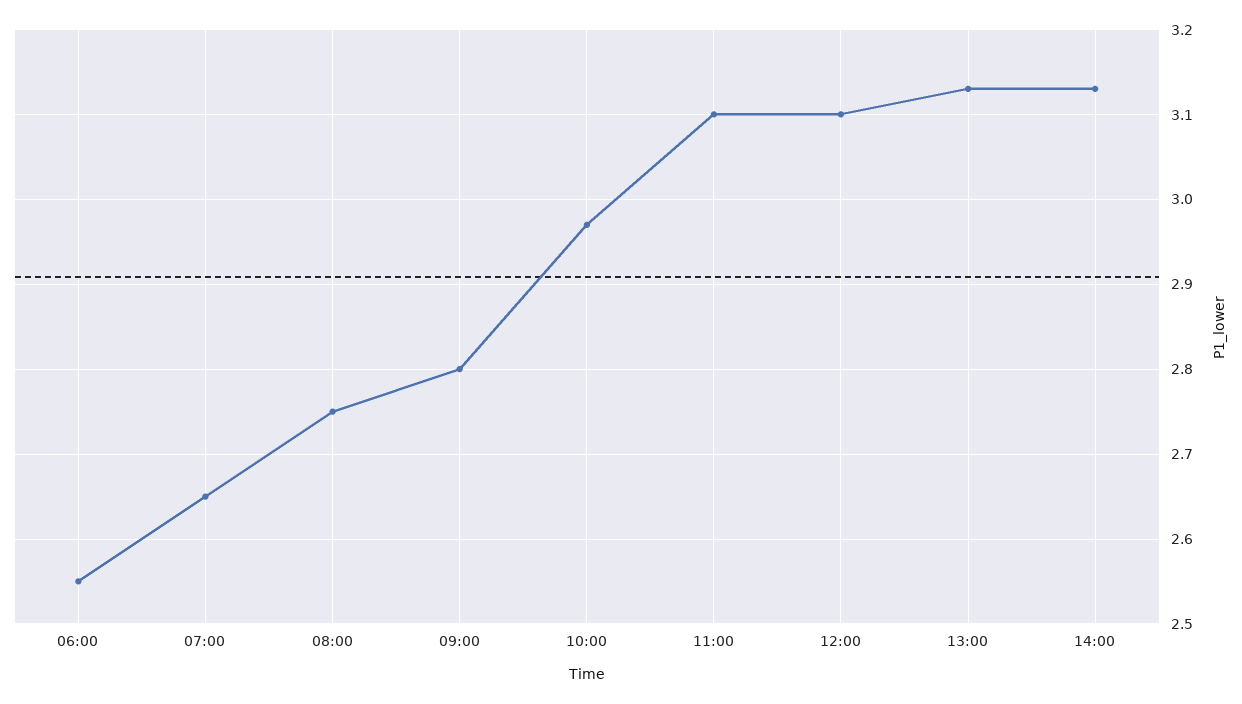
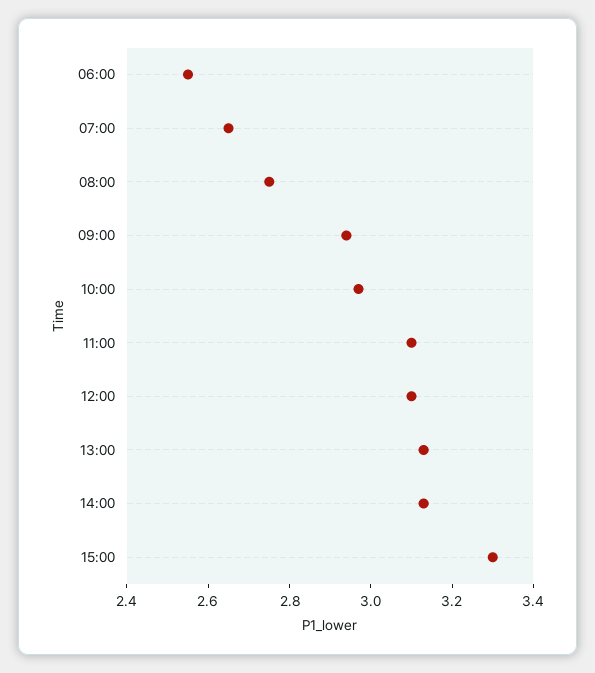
09:00: 2.8 -> 2.95
15:00: none -> 3.3

